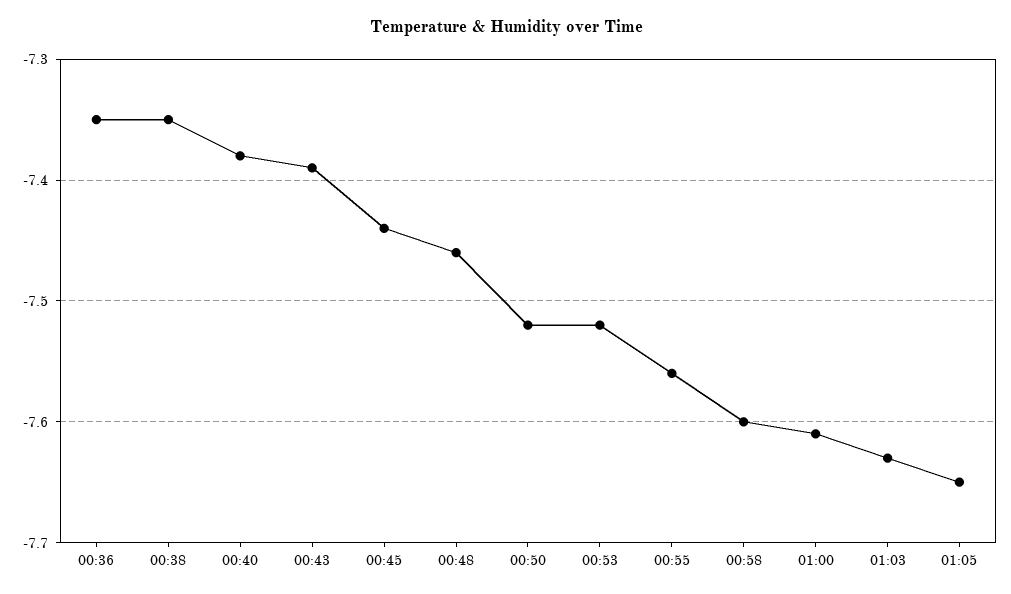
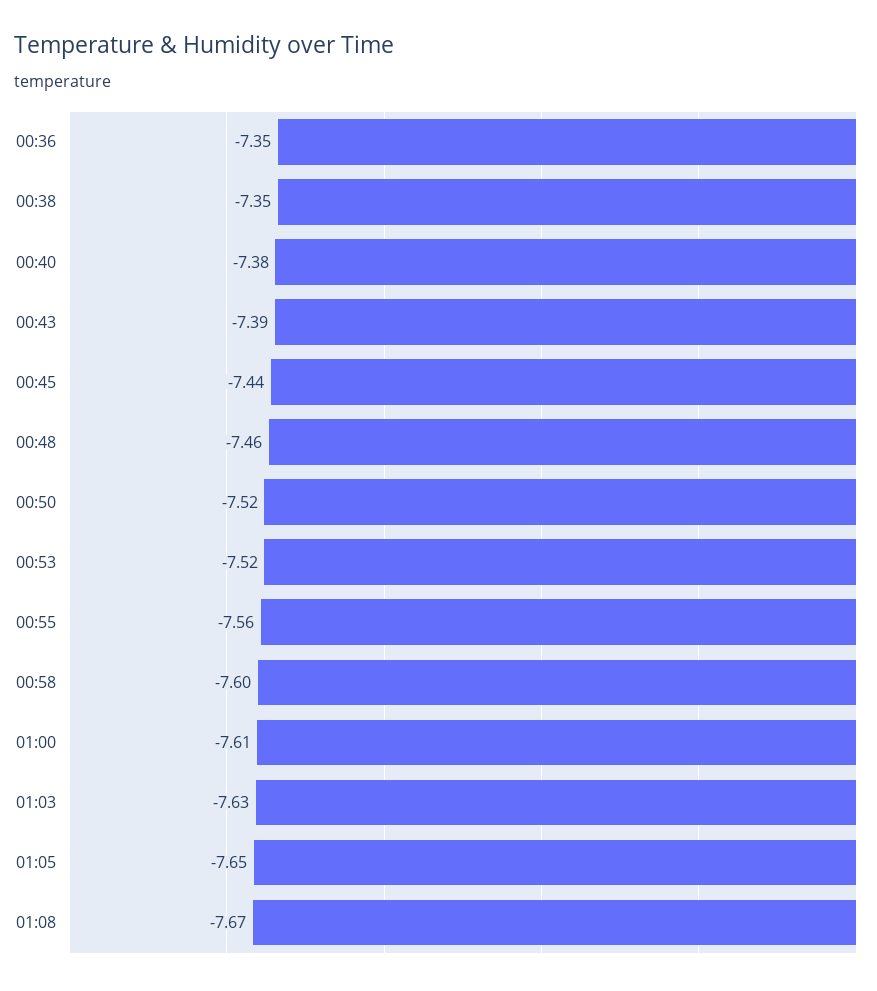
01:08: none -> -7.67

